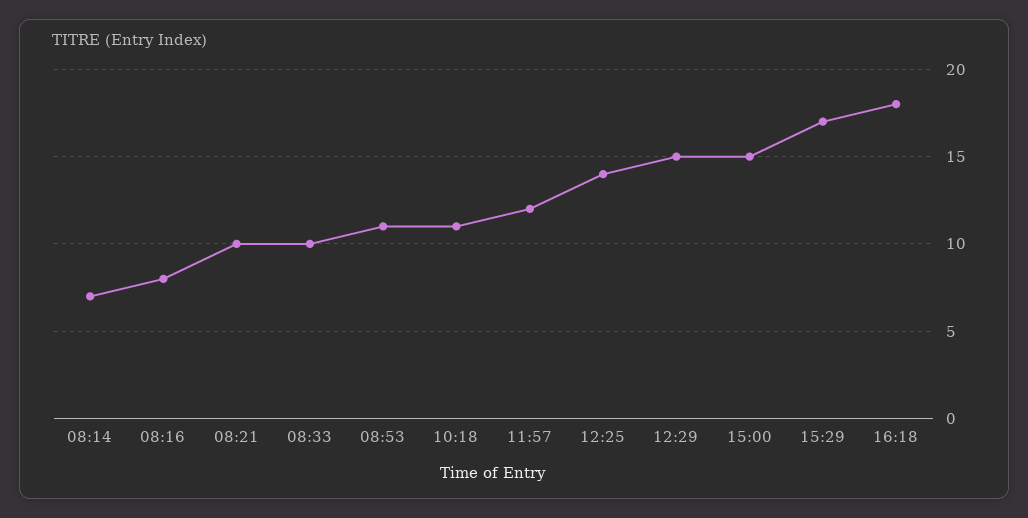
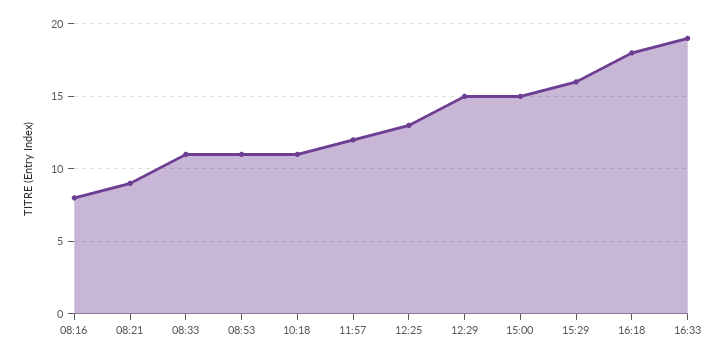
08:14: 7 -> none
08:21: 10 -> 9
08:33: 10 -> 11
12:25: 14 -> 13
15:29: 17 -> 16
16:33: none -> 19

